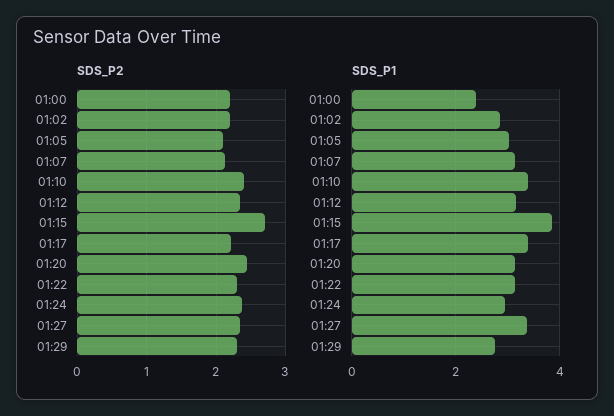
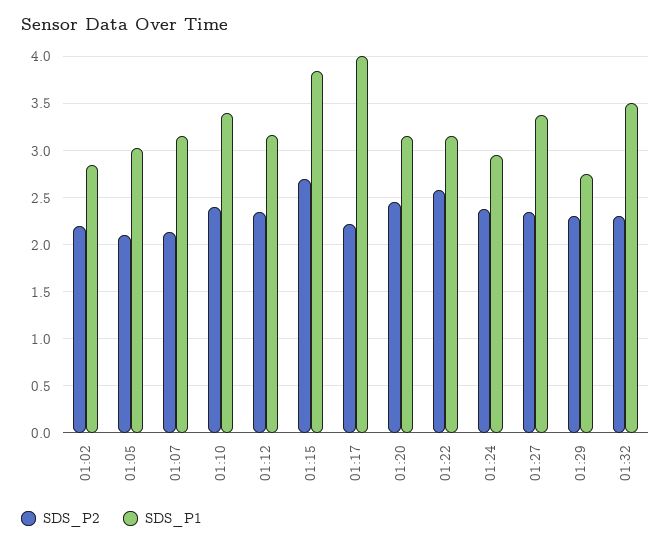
SDS_P2, 01:00: 2.2 -> none
SDS_P2, 01:22: 2.3 -> 2.6
SDS_P1, 01:00: 2.4 -> none
SDS_P1, 01:17: 3.4 -> 4
SDS_P2, 01:32: none -> 2.3
SDS_P1, 01:32: none -> 3.5

